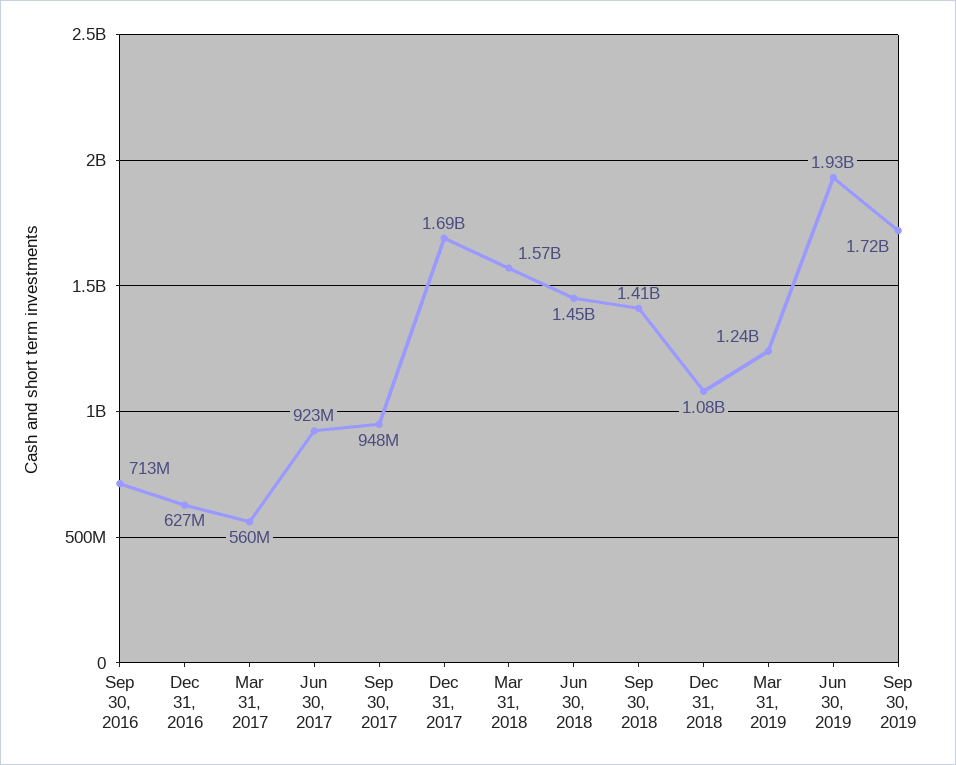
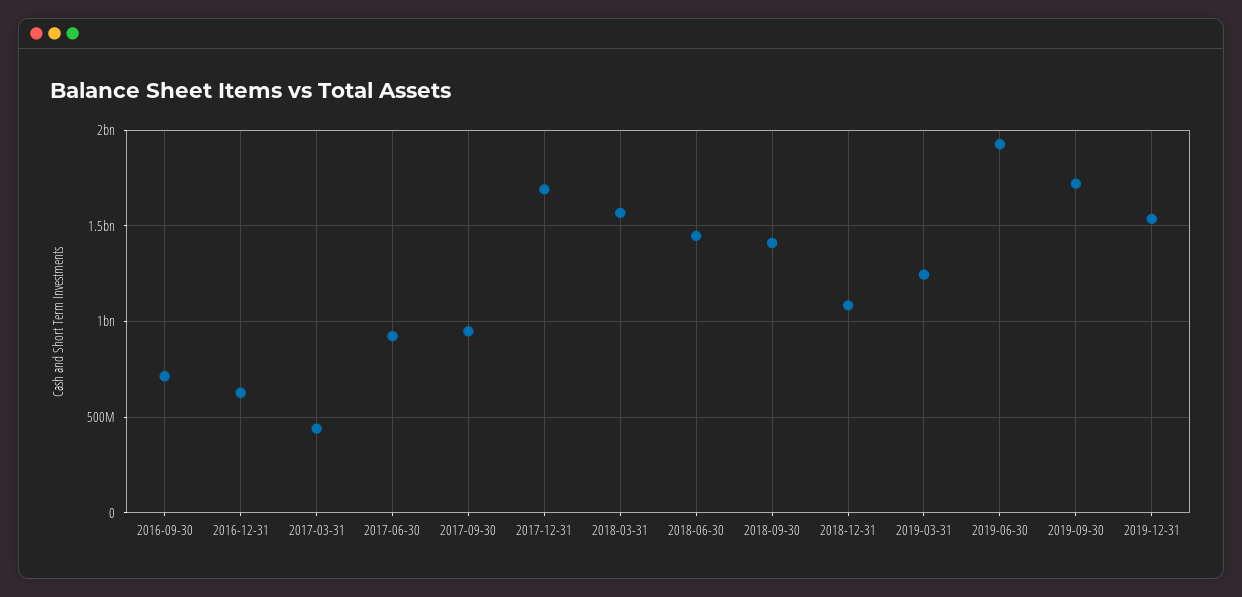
Mar 31, 2017: 560000000 -> 450000000
2019-12-31: none -> 1550000000

